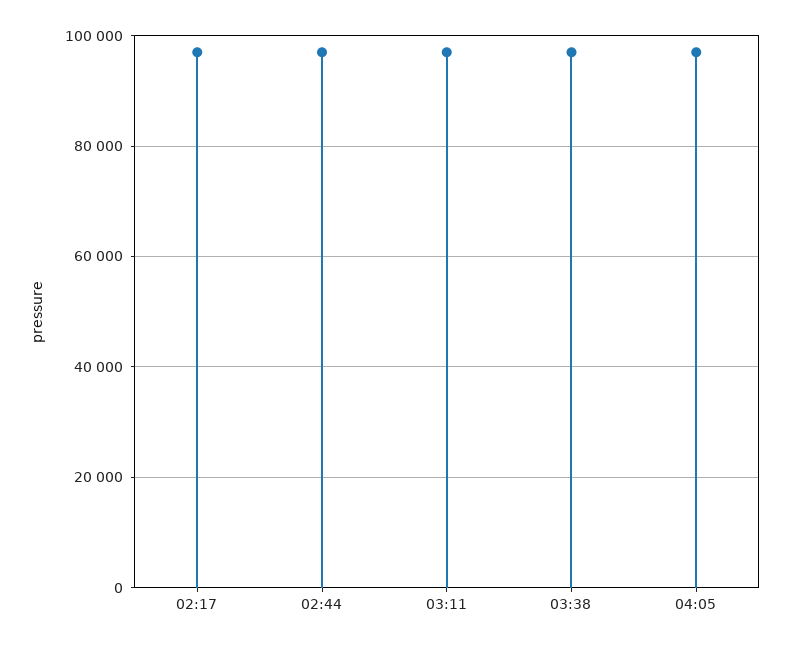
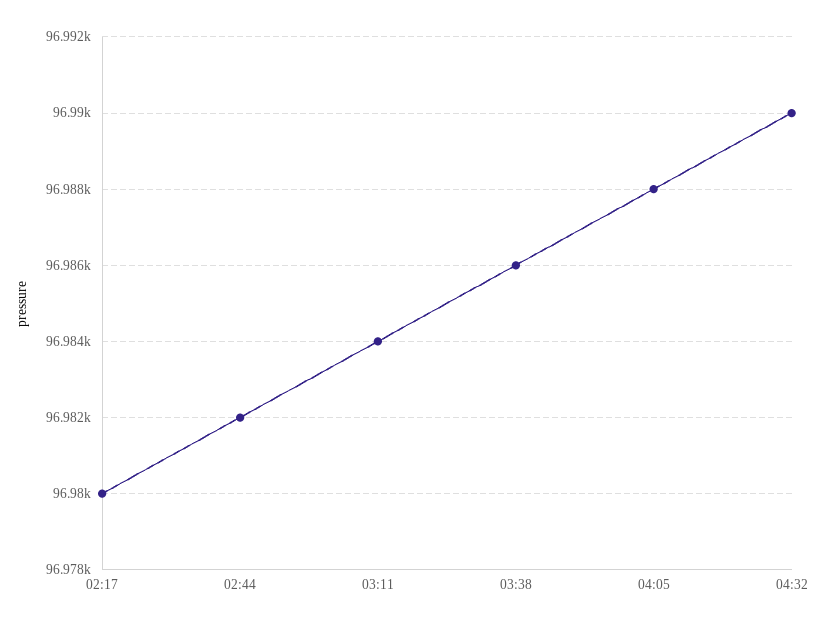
04:32: none -> 96990

